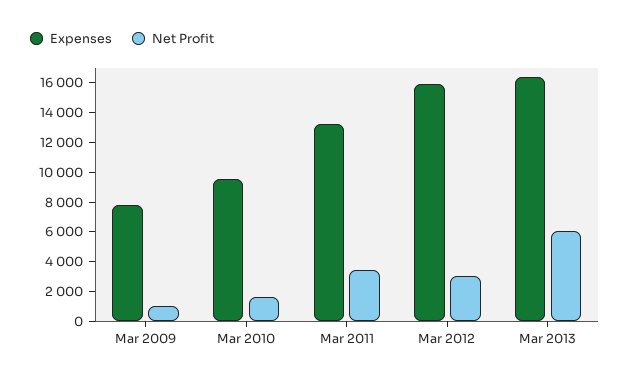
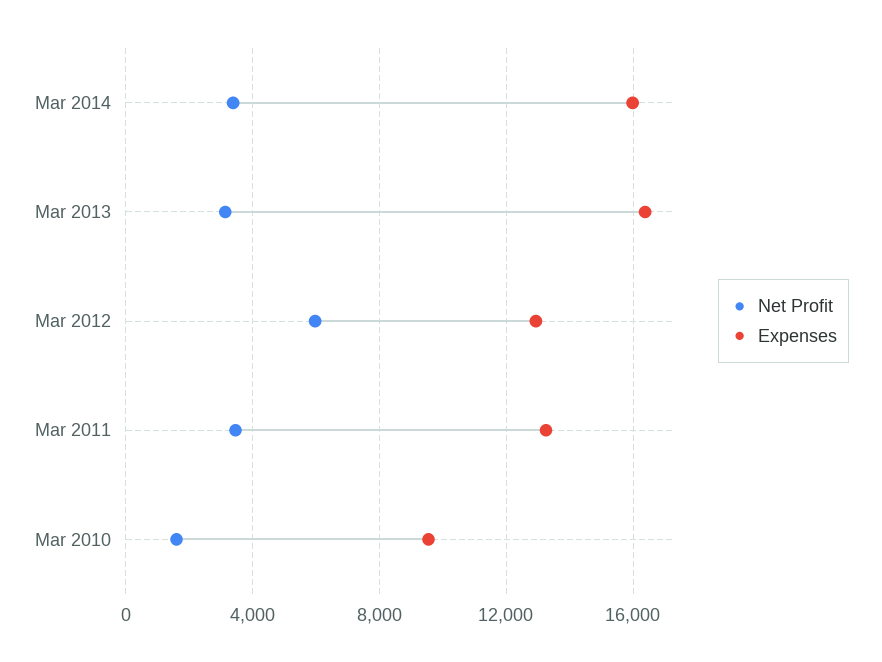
Expenses, Mar 2009: 8000 -> none
Net Profit, Mar 2009: 1000 -> none
Expenses, Mar 2012: 16000 -> 13000
Net Profit, Mar 2012: 3000 -> 6000
Net Profit, Mar 2013: 6000 -> 3000
Net Profit, Mar 2014: none -> 3500
Expenses, Mar 2014: none -> 16000

